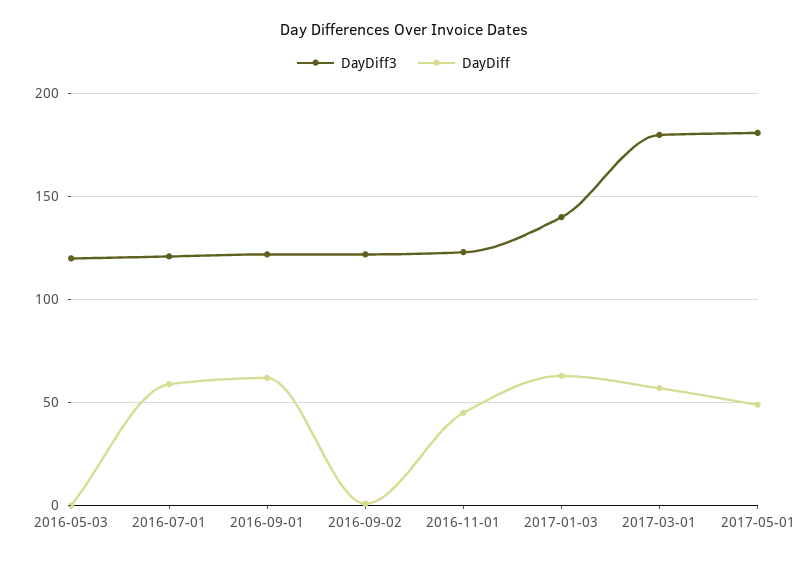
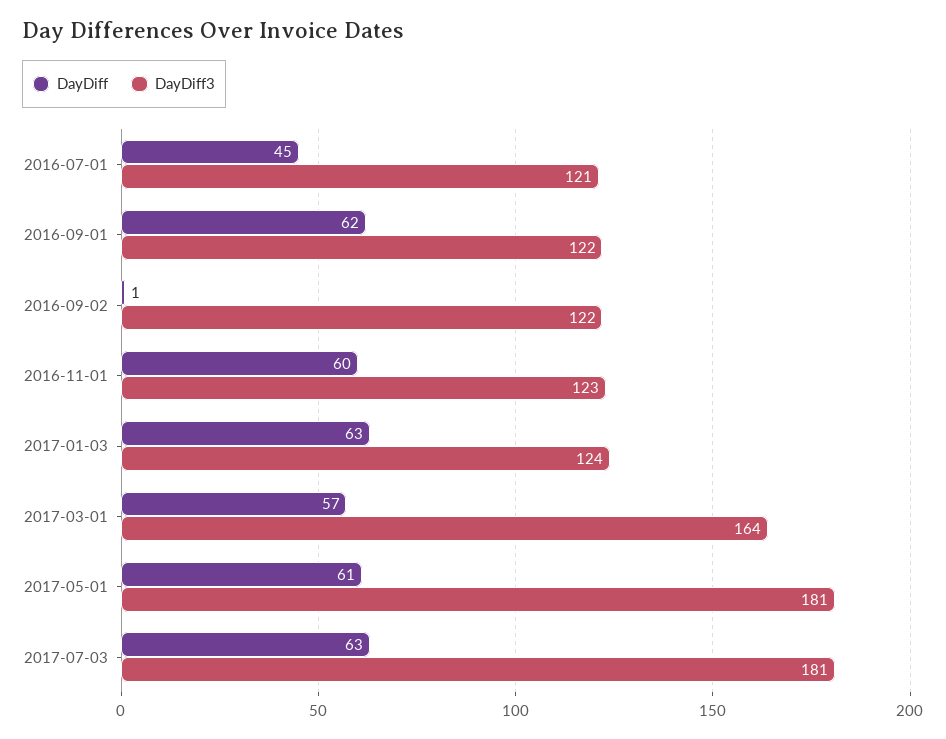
DayDiff3, 2016-05-03: 120 -> none
DayDiff, 2016-05-03: 0 -> none
DayDiff, 2016-07-01: 60 -> 45
DayDiff, 2016-11-01: 45 -> 60
DayDiff3, 2017-01-03: 140 -> 124
DayDiff3, 2017-03-01: 180 -> 164
DayDiff, 2017-05-01: 50 -> 61
DayDiff, 2017-07-03: none -> 63
DayDiff3, 2017-07-03: none -> 181

